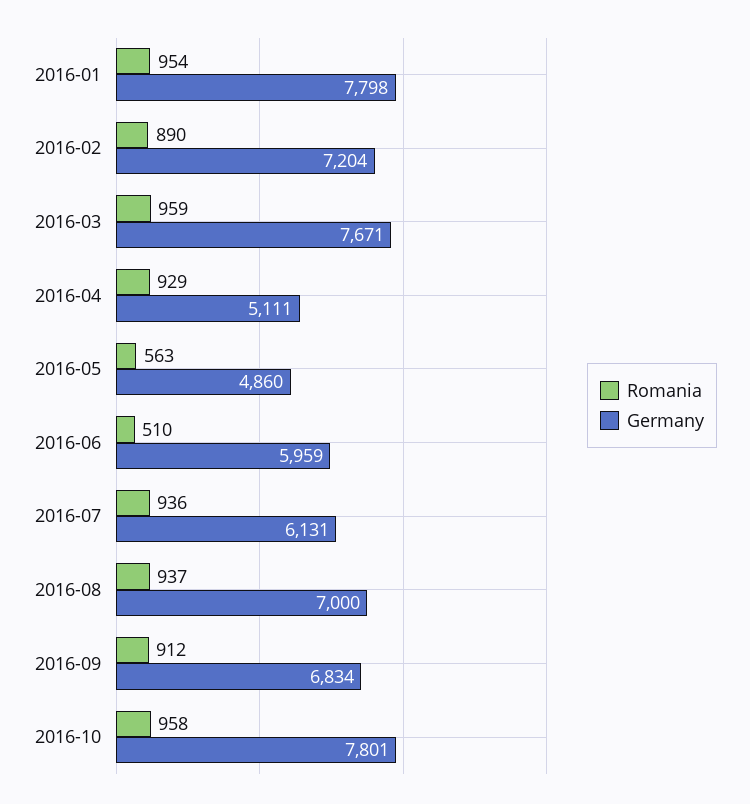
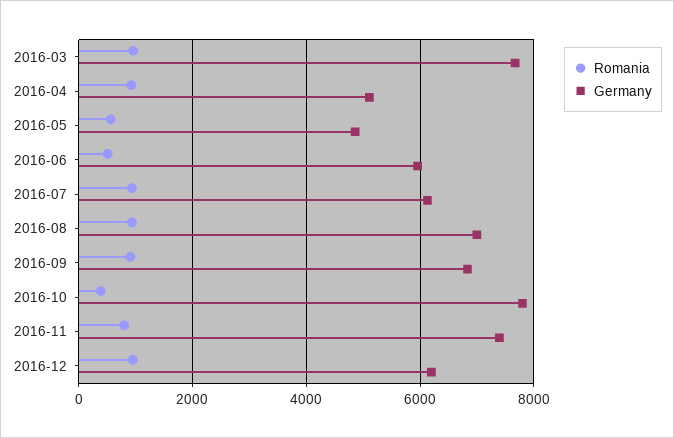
Romania, 2016-01: 954 -> none
Germany, 2016-01: 7798 -> none
Romania, 2016-02: 890 -> none
Germany, 2016-02: 7204 -> none
Romania, 2016-10: 958 -> 400
Romania, 2016-11: none -> 800
Germany, 2016-11: none -> 7400
Romania, 2016-12: none -> 1000
Germany, 2016-12: none -> 6200

